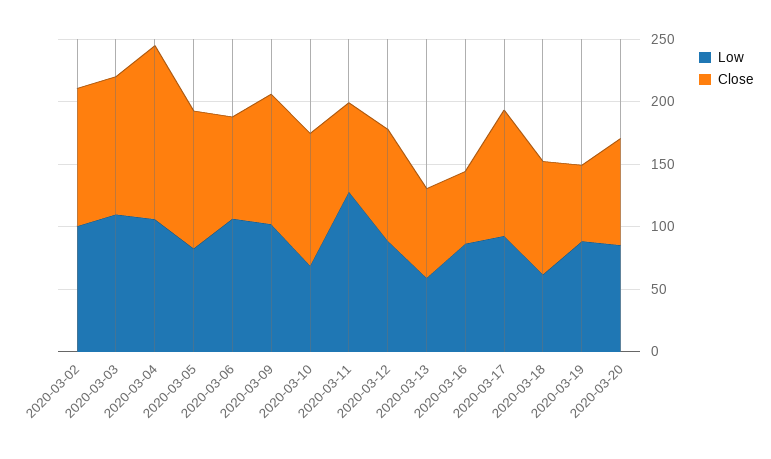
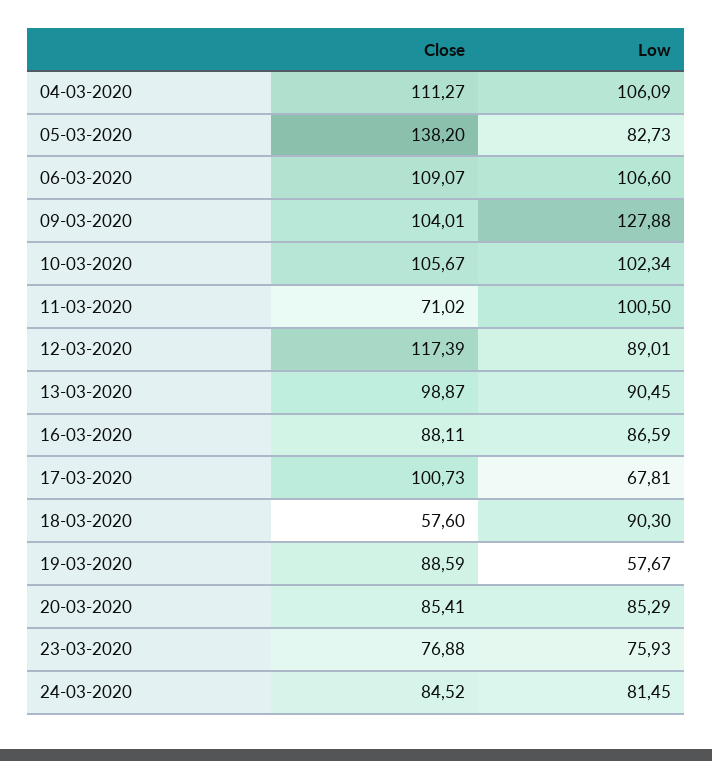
Low, 2020-03-02: 100 -> none
Close, 2020-03-02: 110 -> none
Low, 2020-03-03: 110 -> none
Close, 2020-03-03: 110 -> none
Close, 2020-03-04: 140 -> 111.27
Close, 2020-03-05: 110 -> 138.2
Close, 2020-03-06: 80 -> 109.07
Low, 2020-03-09: 100 -> 127.88
Low, 2020-03-10: 70 -> 102.34
Low, 2020-03-11: 130 -> 100.5
Close, 2020-03-12: 90 -> 117.39
Low, 2020-03-13: 60 -> 90.45
Close, 2020-03-13: 70 -> 98.87
Close, 2020-03-16: 60 -> 88.11
Low, 2020-03-17: 90 -> 67.81
Low, 2020-03-18: 60 -> 90.3
Close, 2020-03-18: 90 -> 57.6
Low, 2020-03-19: 90 -> 57.67
Close, 2020-03-19: 60 -> 88.59
Close, 23-03-2020: none -> 76.88
Low, 23-03-2020: none -> 75.93
Close, 24-03-2020: none -> 84.52
Low, 24-03-2020: none -> 81.45

